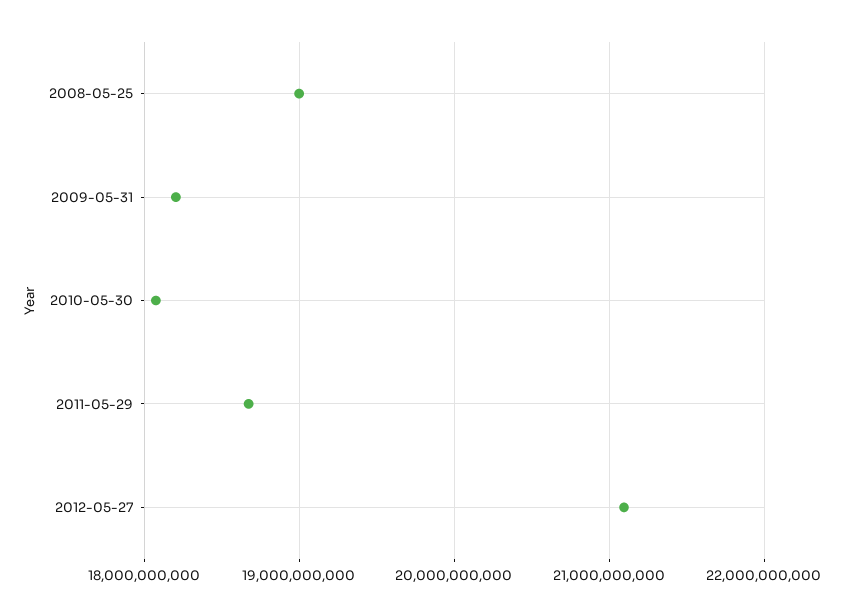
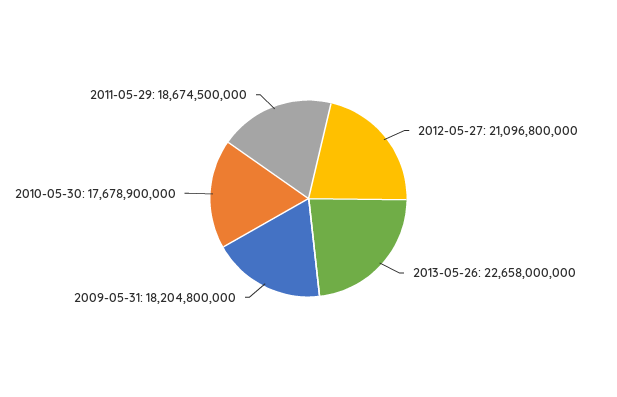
2008-05-25: 19000000000 -> none
2010-05-30: 18100000000 -> 17678900000
2013-05-26: none -> 22658000000

